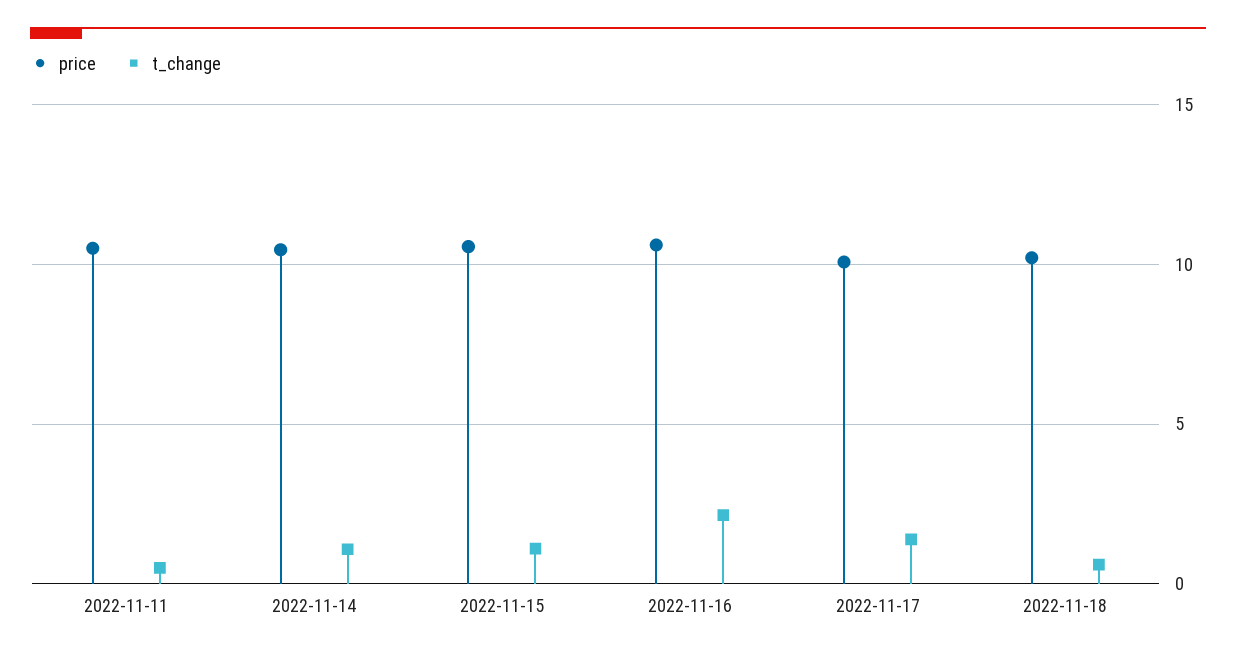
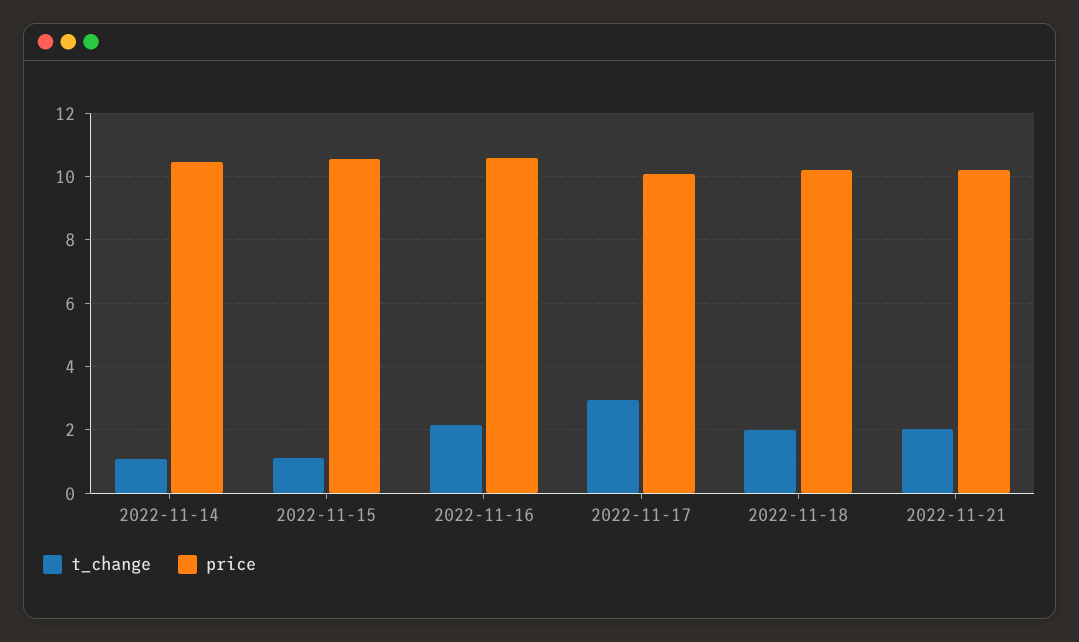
price, 2022-11-11: 10.5 -> none
t_change, 2022-11-11: 0.5 -> none
t_change, 2022-11-17: 1.5 -> 3
t_change, 2022-11-18: 0.5 -> 2
t_change, 2022-11-21: none -> 2
price, 2022-11-21: none -> 10.2

